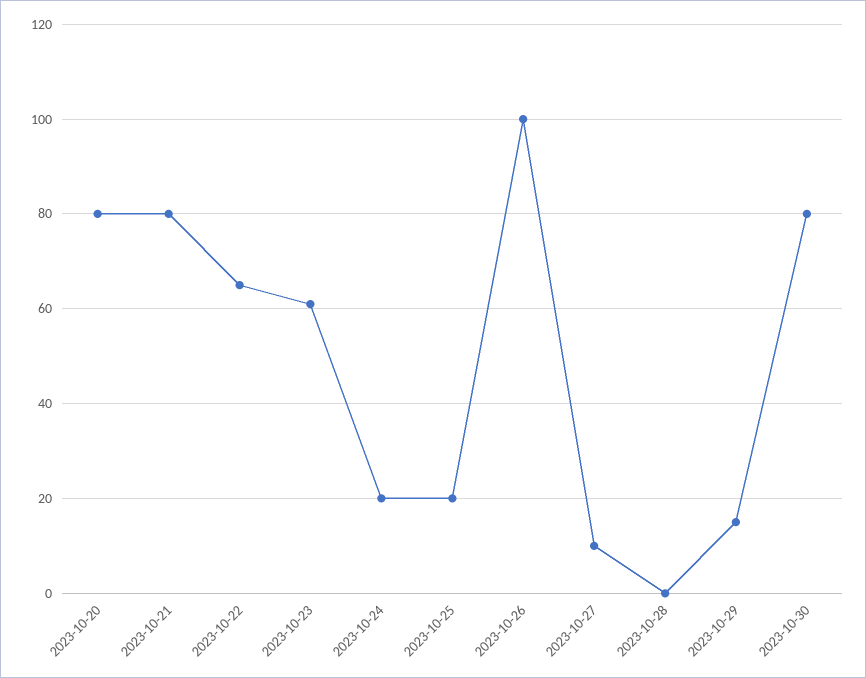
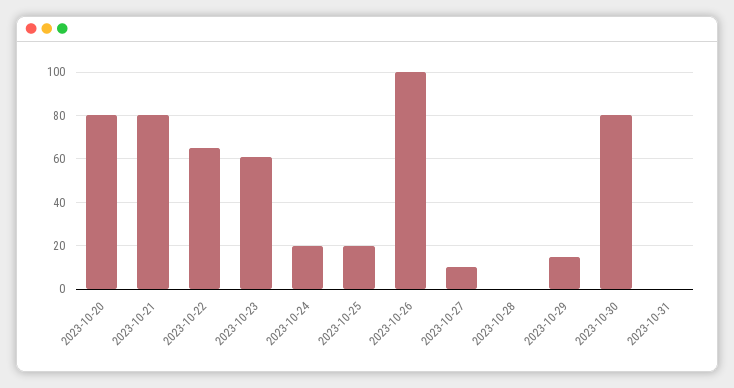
2023-10-31: none -> 0

